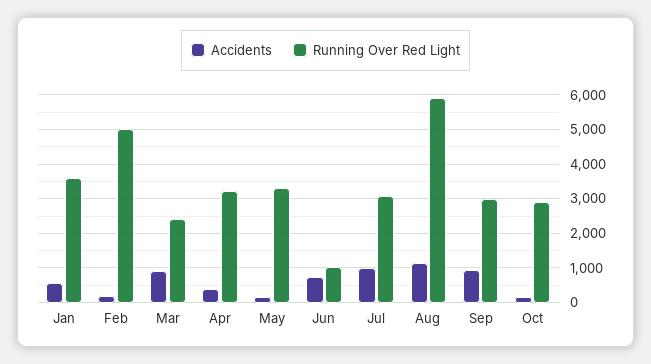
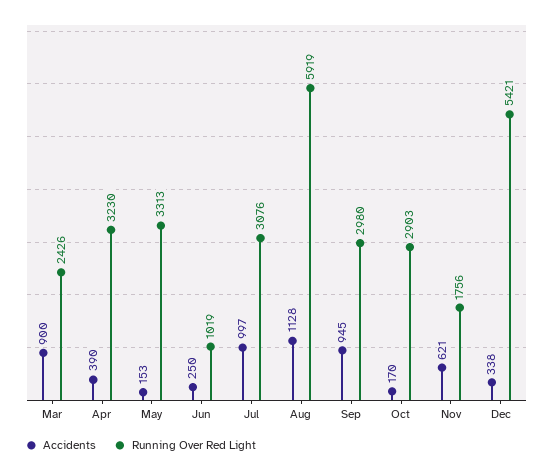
Accidents, Jan: 600 -> none
Running Over Red Light, Jan: 3600 -> none
Accidents, Feb: 200 -> none
Running Over Red Light, Feb: 5000 -> none
Accidents, Jun: 800 -> 250
Accidents, Nov: none -> 621
Running Over Red Light, Nov: none -> 1756
Accidents, Dec: none -> 338
Running Over Red Light, Dec: none -> 5421

